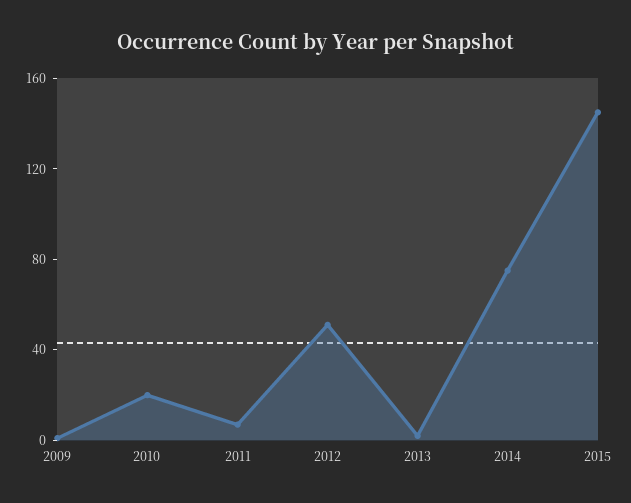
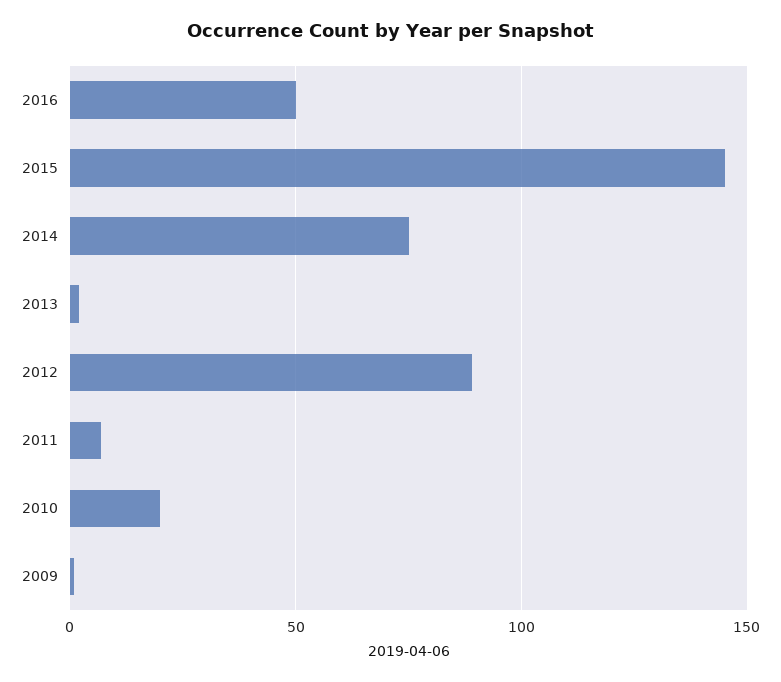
2012: 50 -> 90
2016: none -> 50

